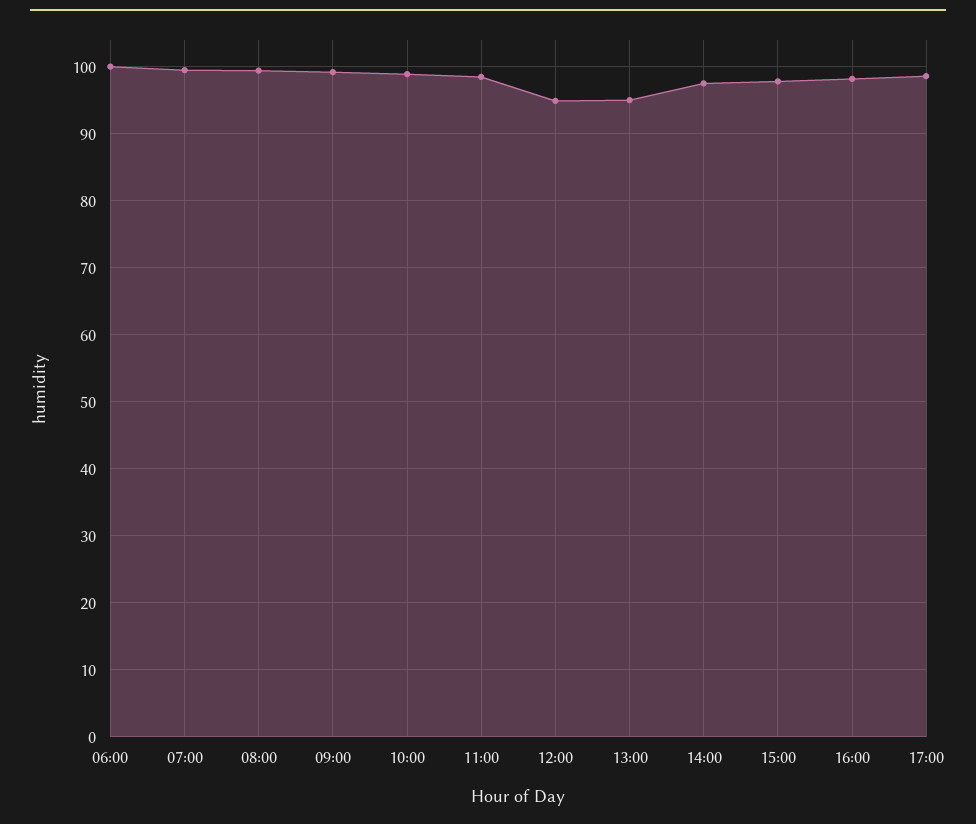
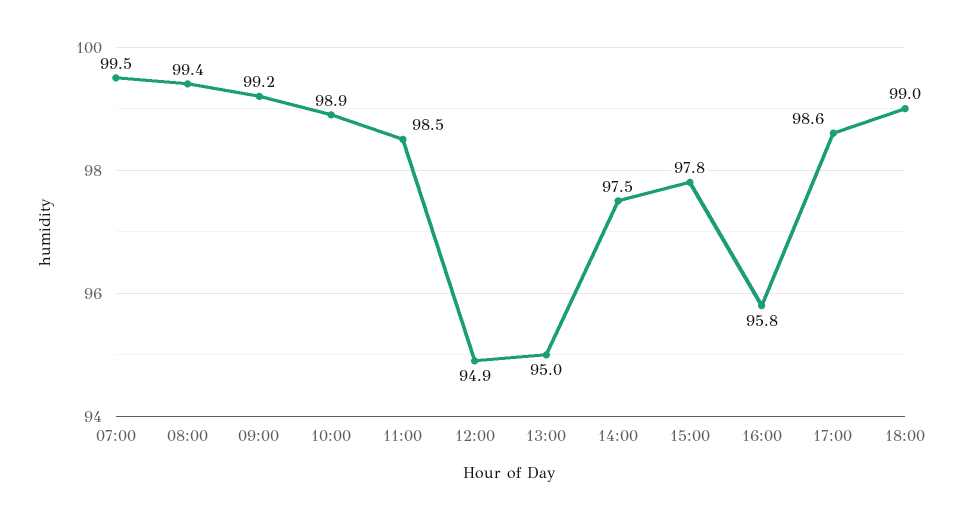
06:00: 100 -> none
16:00: 98 -> 95.8
18:00: none -> 99

